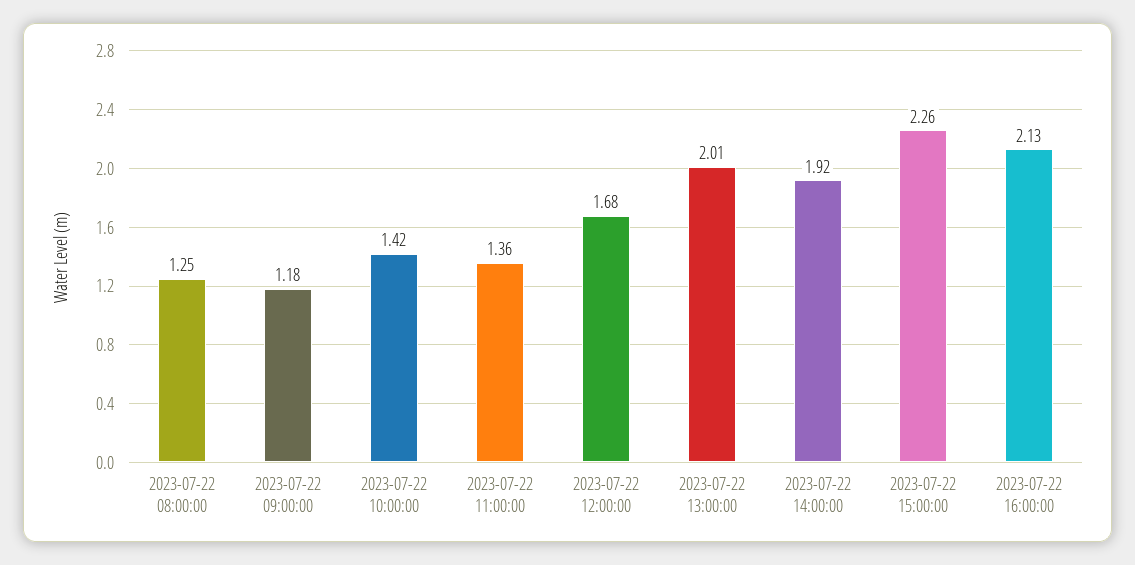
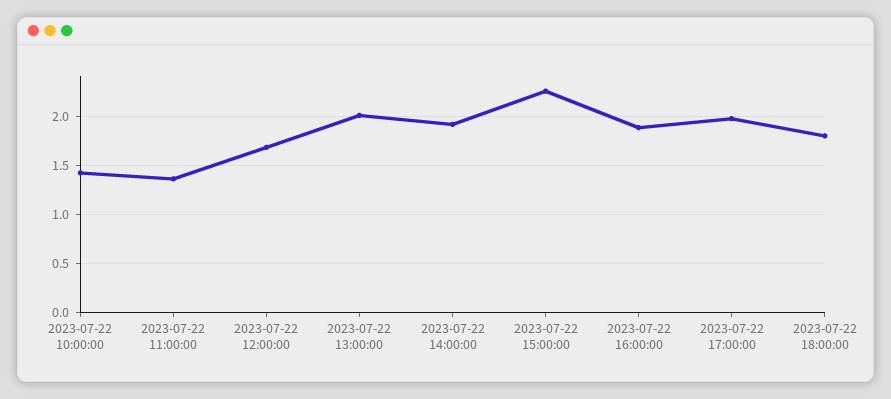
2023-07-22 08:00:00: 1.25 -> none
2023-07-22 09:00:00: 1.18 -> none
2023-07-22 16:00:00: 2.13 -> 1.9
2023-07-22 17:00:00: none -> 2
2023-07-22 18:00:00: none -> 1.8

